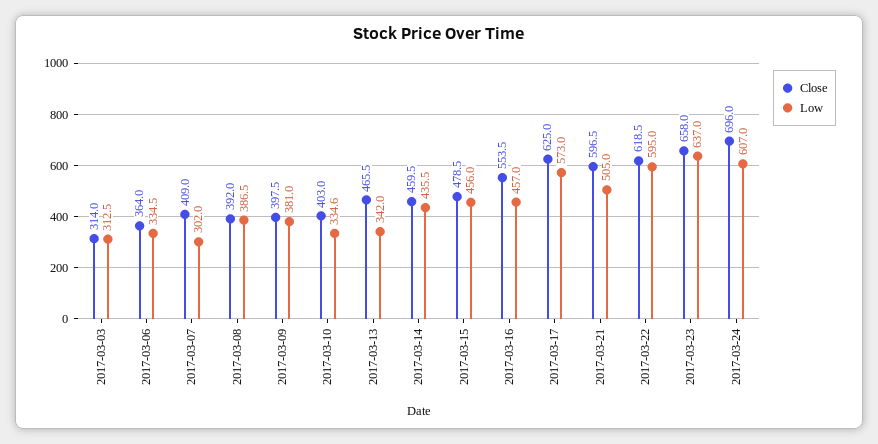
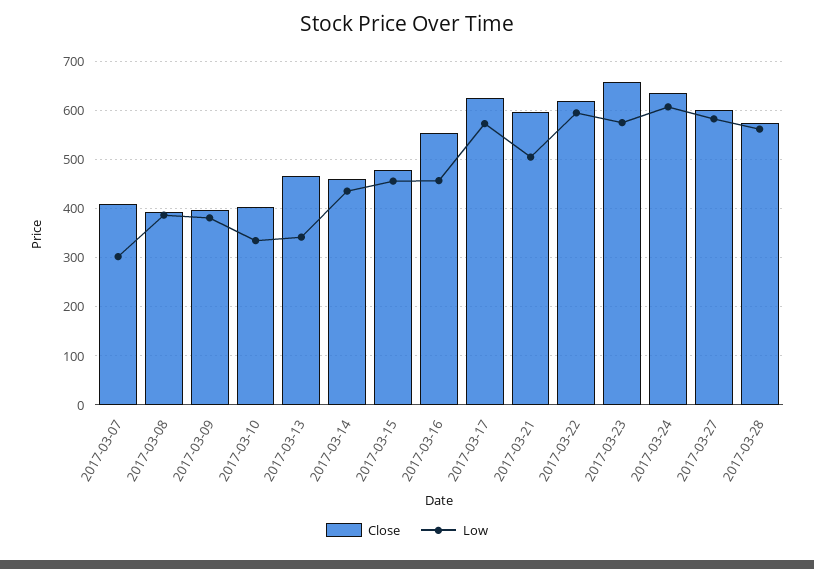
Close, 2017-03-03: 314 -> none
Low, 2017-03-03: 312.5 -> none
Close, 2017-03-06: 364 -> none
Low, 2017-03-06: 334.5 -> none
Low, 2017-03-23: 637 -> 580
Close, 2017-03-24: 696 -> 640
Close, 2017-03-27: none -> 600
Low, 2017-03-27: none -> 580
Close, 2017-03-28: none -> 580
Low, 2017-03-28: none -> 560

